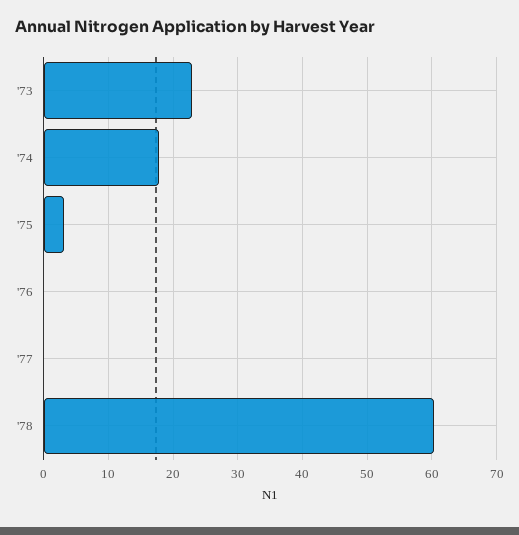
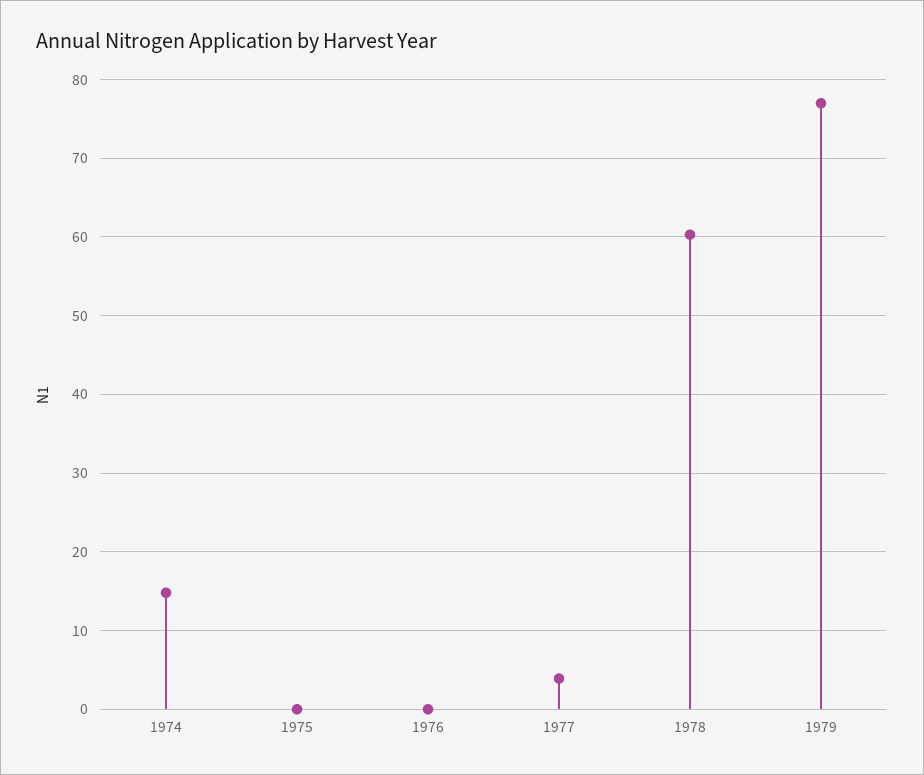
'73: 23 -> none
'74: 18 -> 15
'75: 3 -> 0
'77: 0 -> 4
1979: none -> 77

